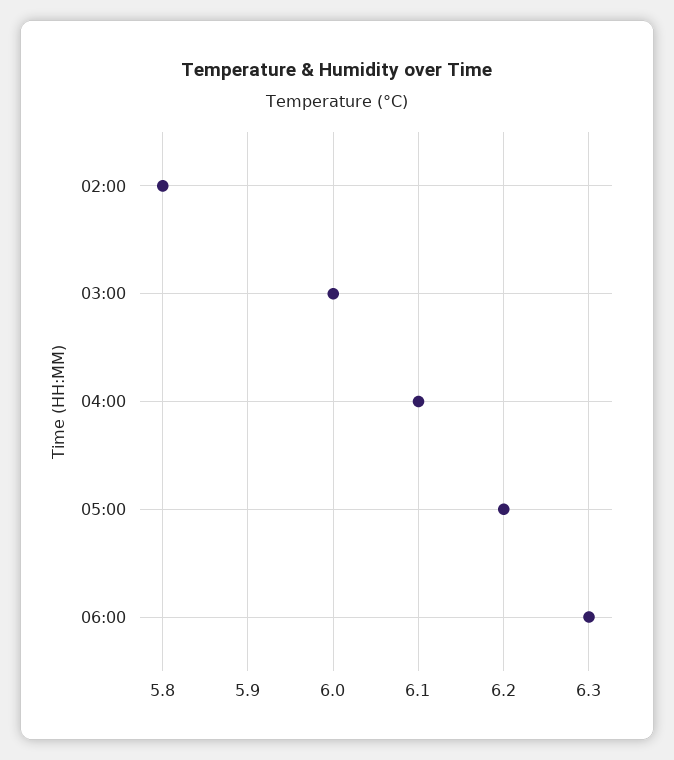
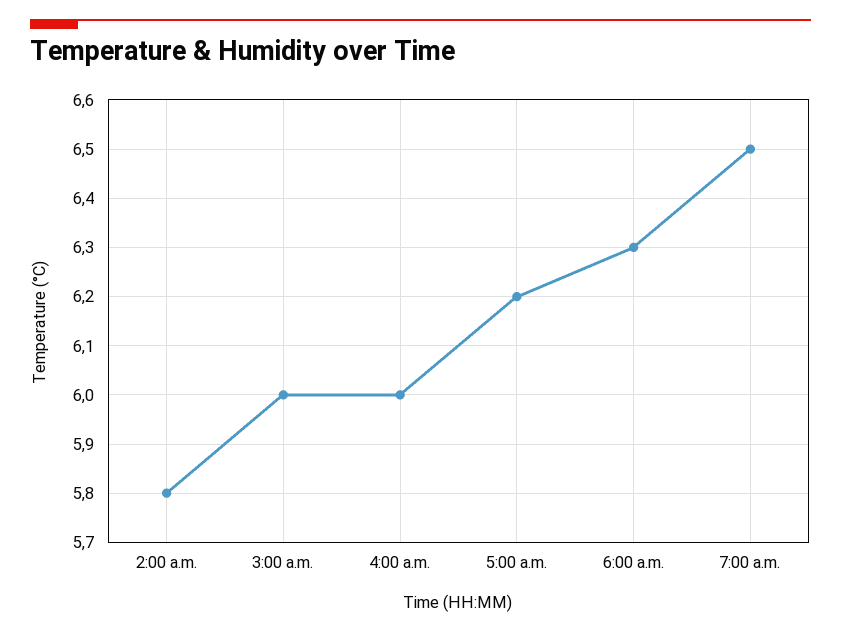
04:00: 6.1 -> 6
7:00 a.m.: none -> 6.5

